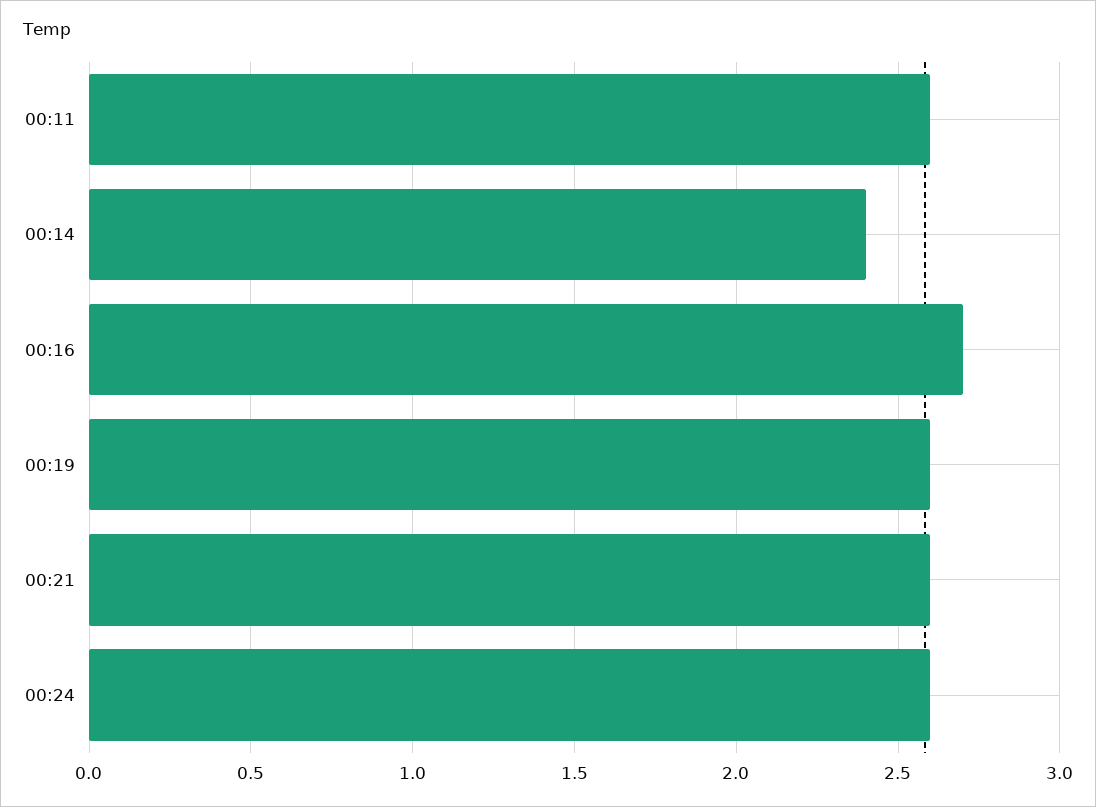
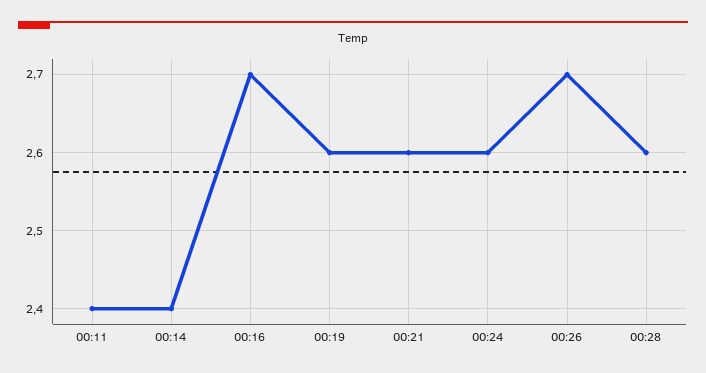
00:11: 2.6 -> 2.4
00:26: none -> 2.7
00:28: none -> 2.6

